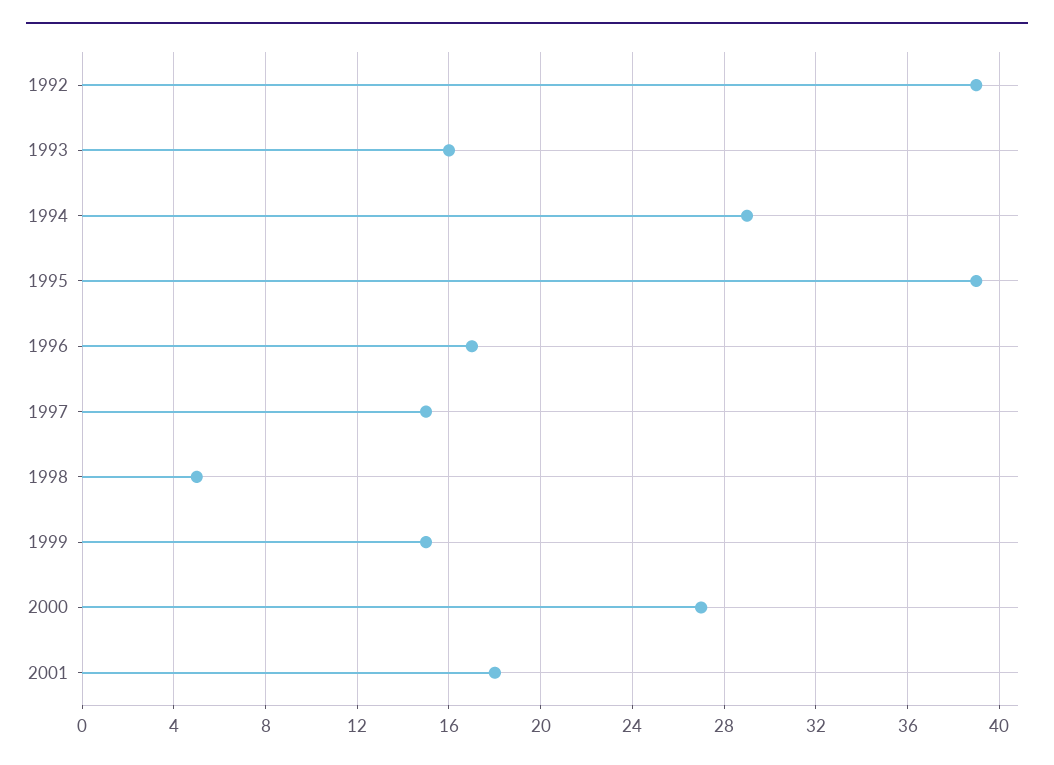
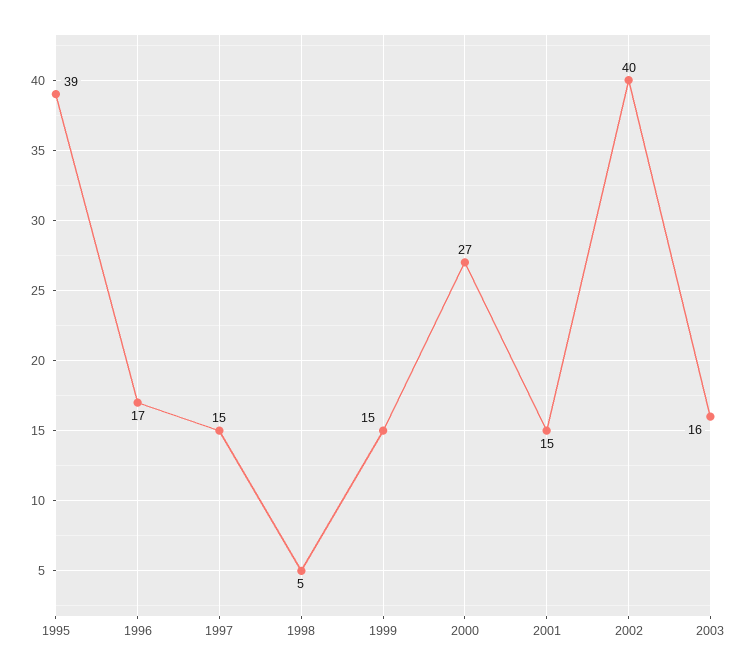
1992: 39 -> none
1993: 16 -> none
1994: 29 -> none
2001: 18 -> 15
2002: none -> 40
2003: none -> 16

